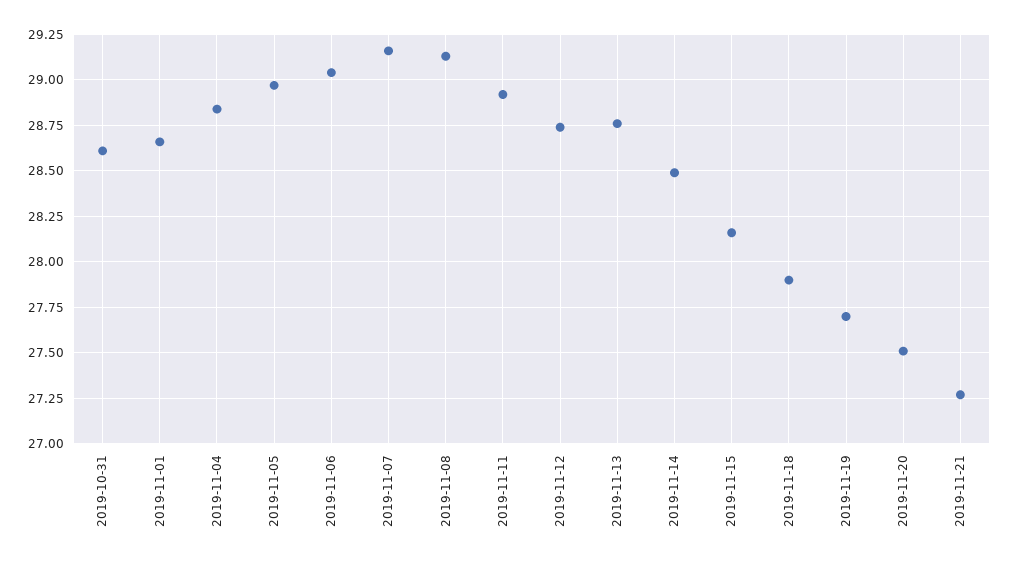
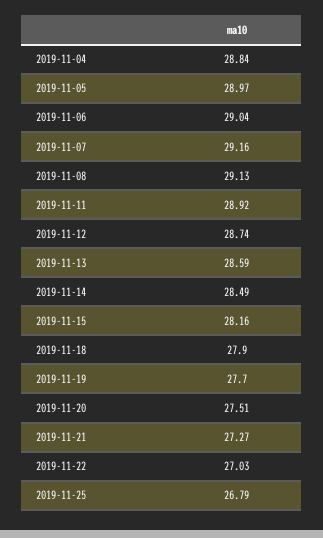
2019-10-31: 28.6 -> none
2019-11-01: 28.65 -> none
2019-11-13: 28.75 -> 28.59
2019-11-22: none -> 27.03
2019-11-25: none -> 26.79

